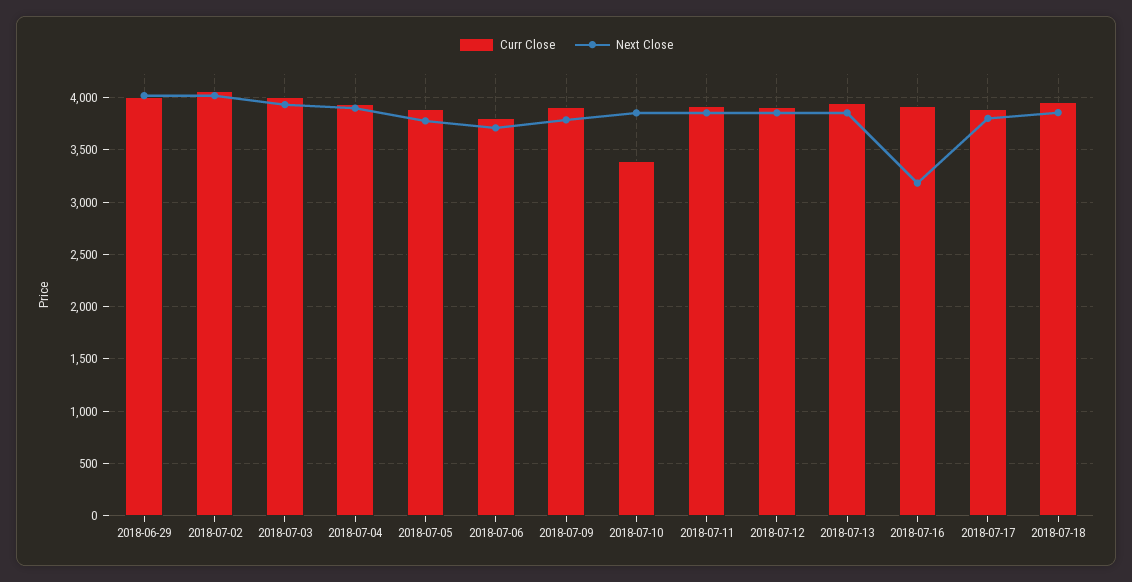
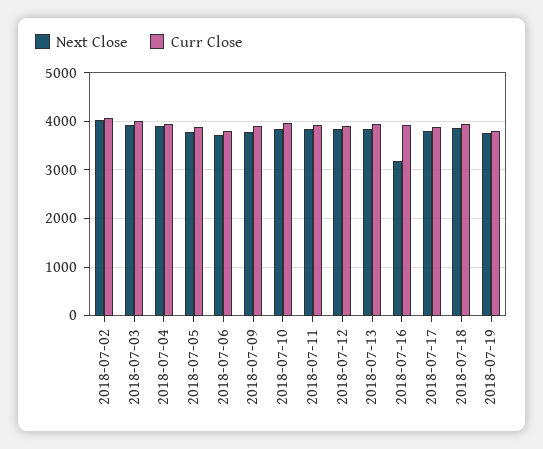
Curr Close, 2018-06-29: 4000 -> none
Next Close, 2018-06-29: 4000 -> none
Curr Close, 2018-07-10: 3400 -> 4000
Next Close, 2018-07-19: none -> 3800
Curr Close, 2018-07-19: none -> 3800

